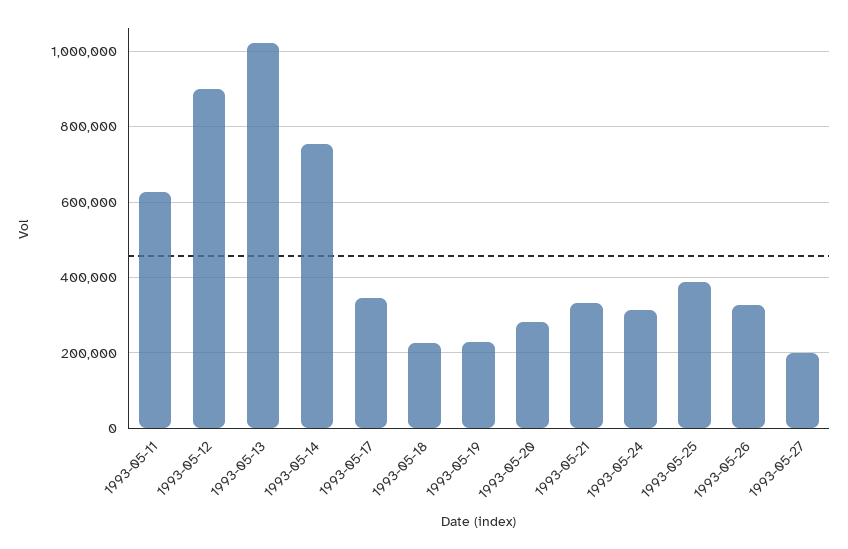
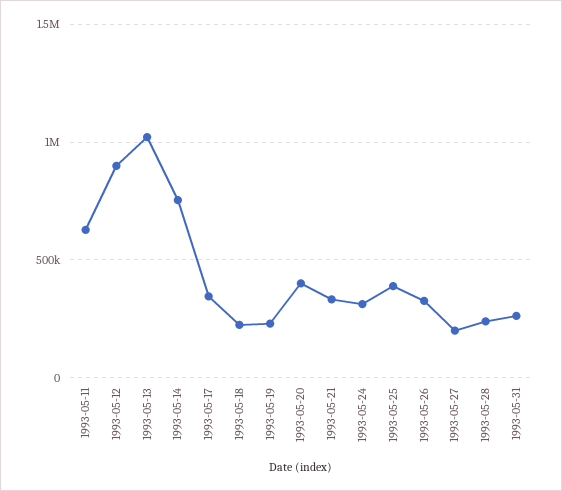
1993-05-20: 280000 -> 400000
1993-05-28: none -> 250000
1993-05-31: none -> 250000

